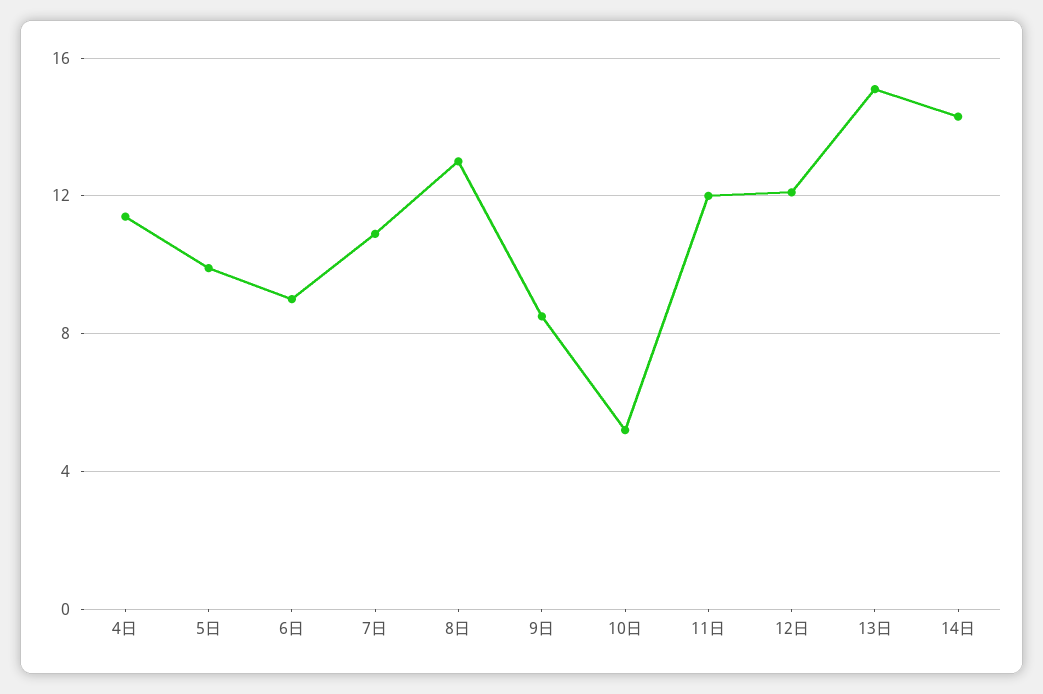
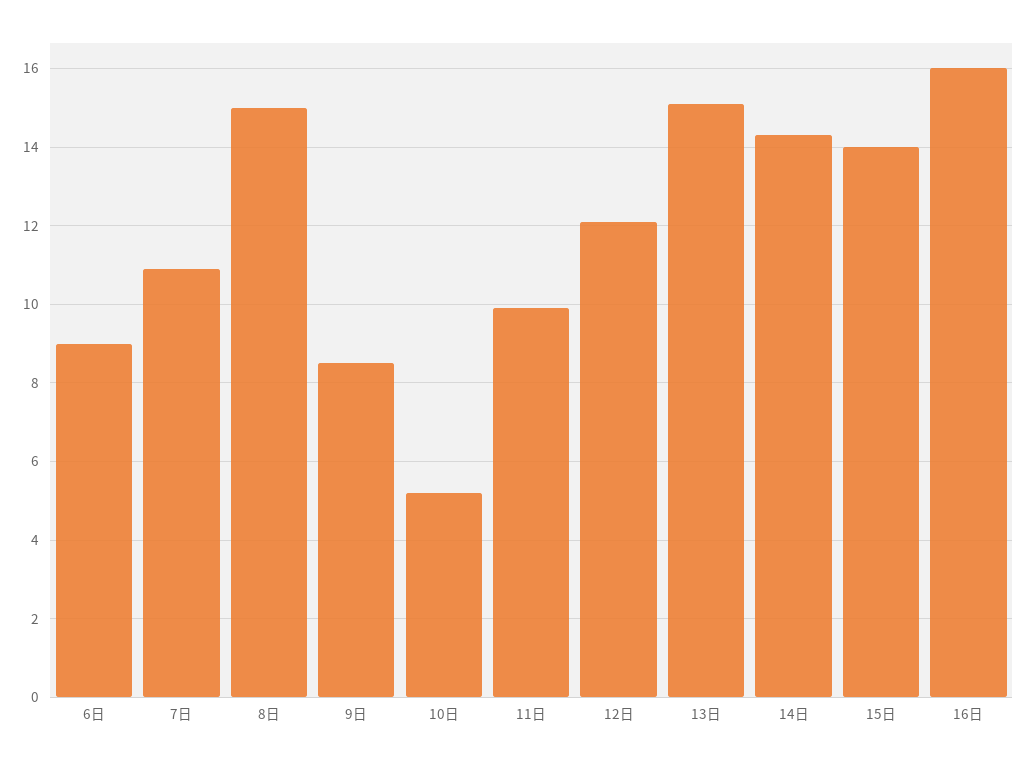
4日: 11.5 -> none
5日: 10 -> none
8日: 13 -> 15
11日: 12 -> 10
15日: none -> 14
16日: none -> 16

